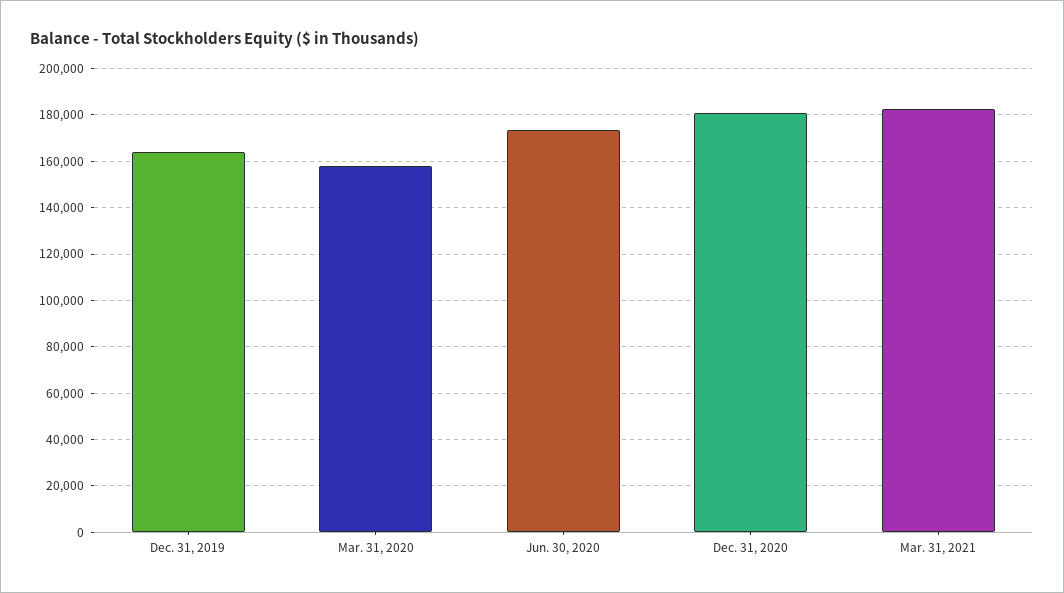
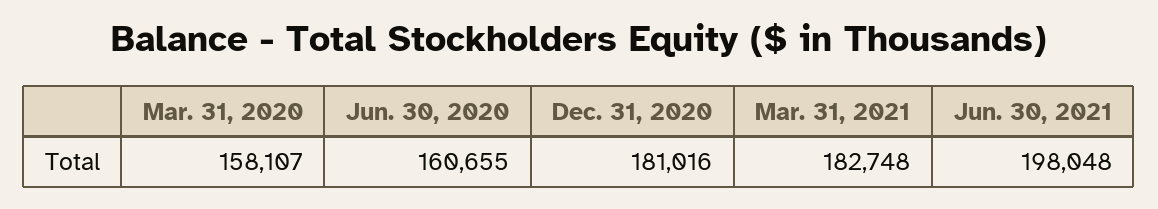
Dec. 31, 2019: 165000 -> none
Jun. 30, 2020: 175000 -> 160655
Jun. 30, 2021: none -> 198048

